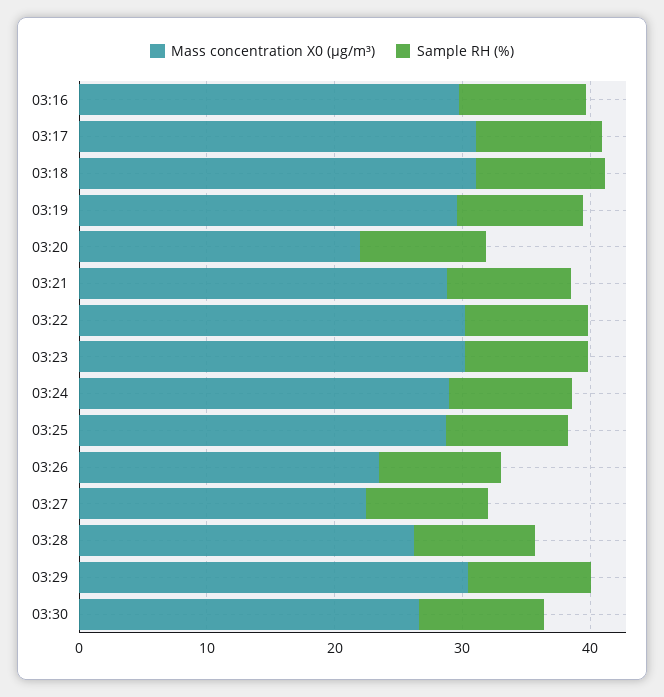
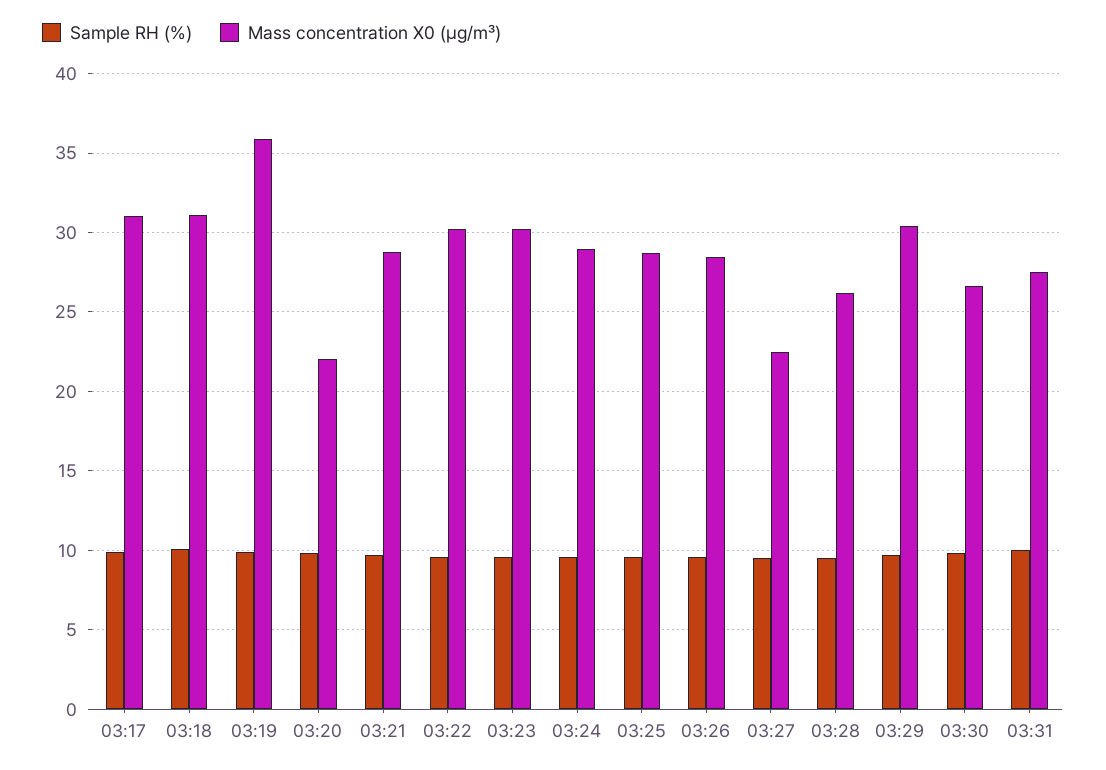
Mass concentration X0 (μg/m³), 03:16: 30 -> none
Sample RH (%), 03:16: 10 -> none
Mass concentration X0 (μg/m³), 03:19: 30 -> 36
Mass concentration X0 (μg/m³), 03:26: 24 -> 28.5
Sample RH (%), 03:31: none -> 10
Mass concentration X0 (μg/m³), 03:31: none -> 27.5

